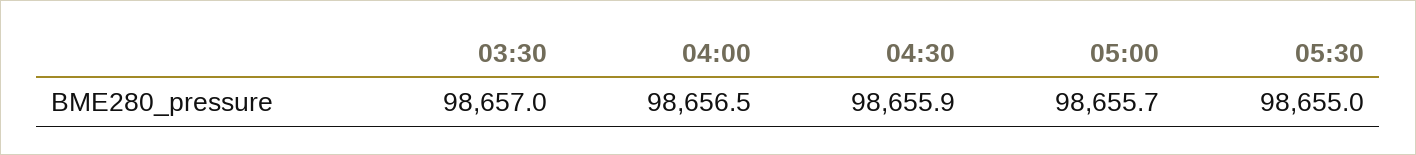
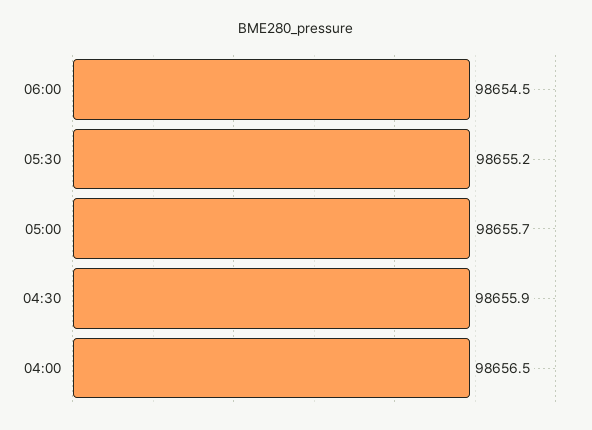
03:30: 98657 -> none
05:30: 98655 -> 98655.2
06:00: none -> 98654.5

